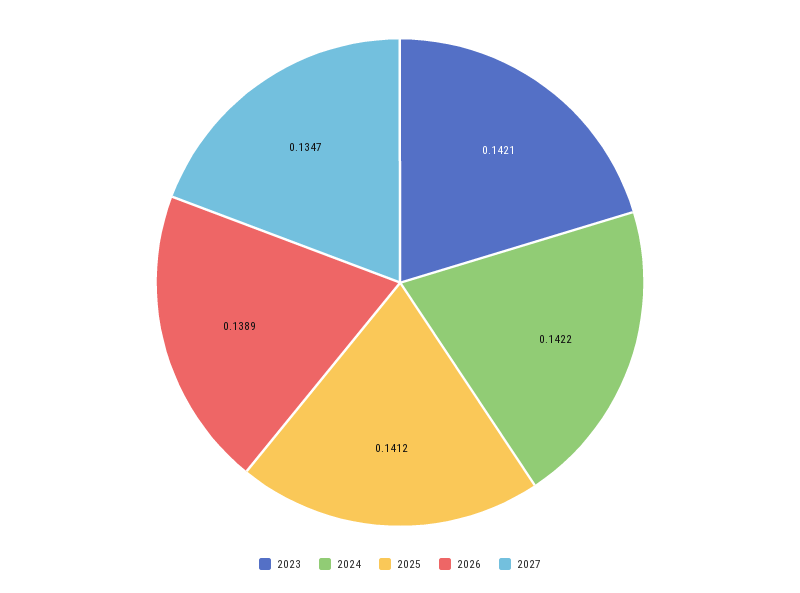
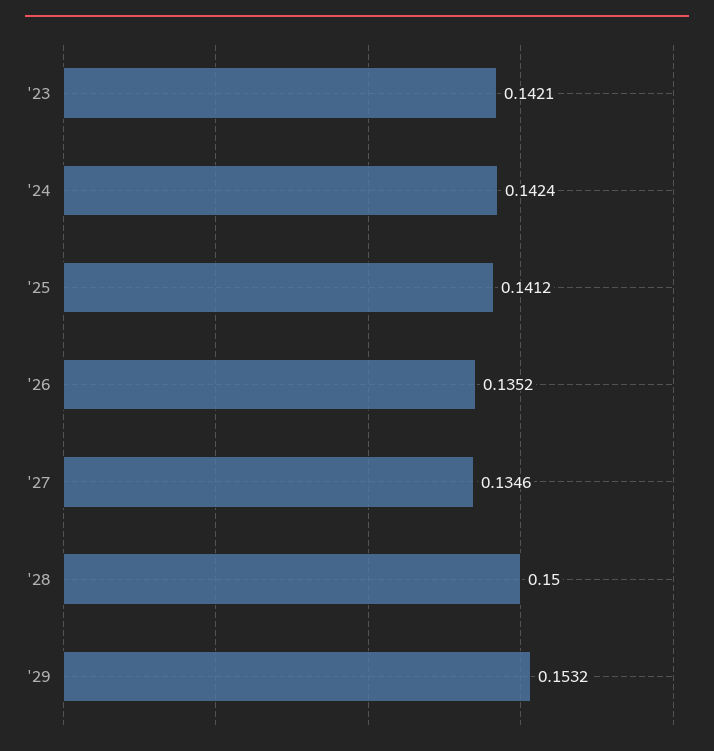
2024: 0.1422 -> 0.1424
2026: 0.1389 -> 0.1352
2027: 0.1347 -> 0.1346
'28: none -> 0.15
'29: none -> 0.1532

